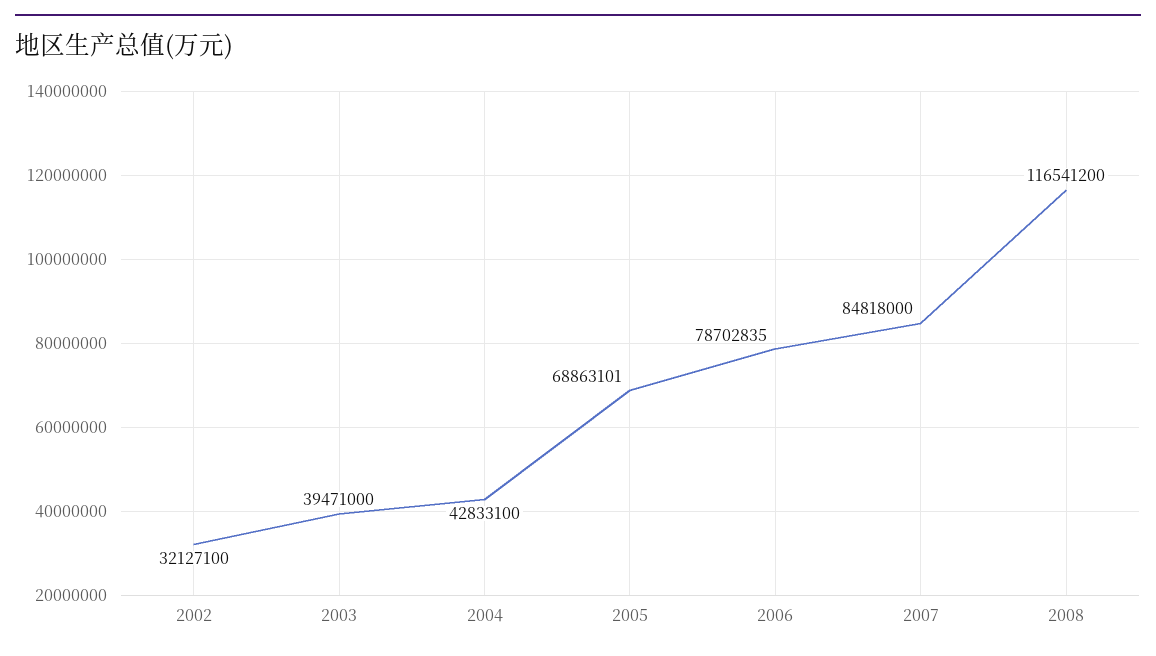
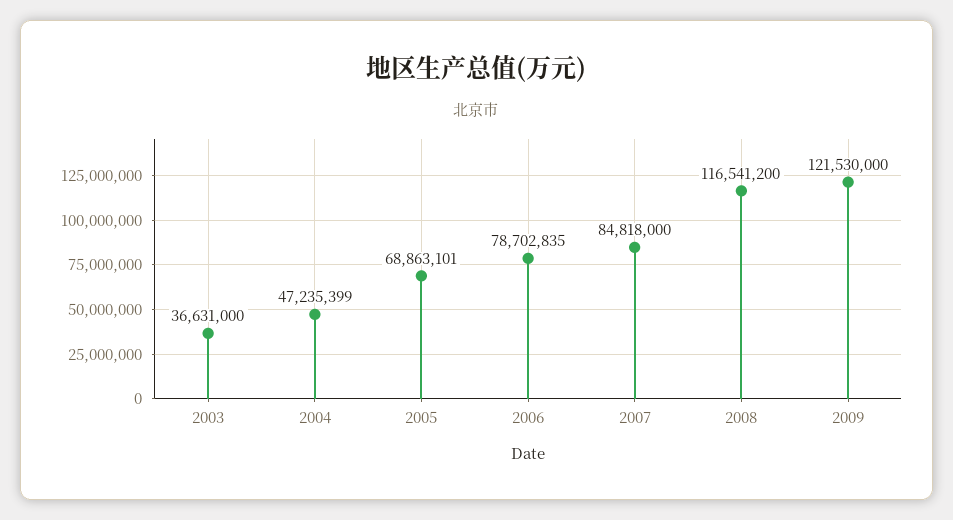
2002: 32127100 -> none
2003: 39471000 -> 36631000
2004: 42833100 -> 47235399
2009: none -> 121530000

